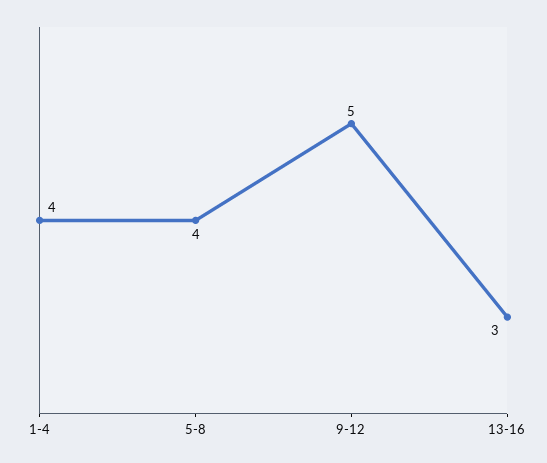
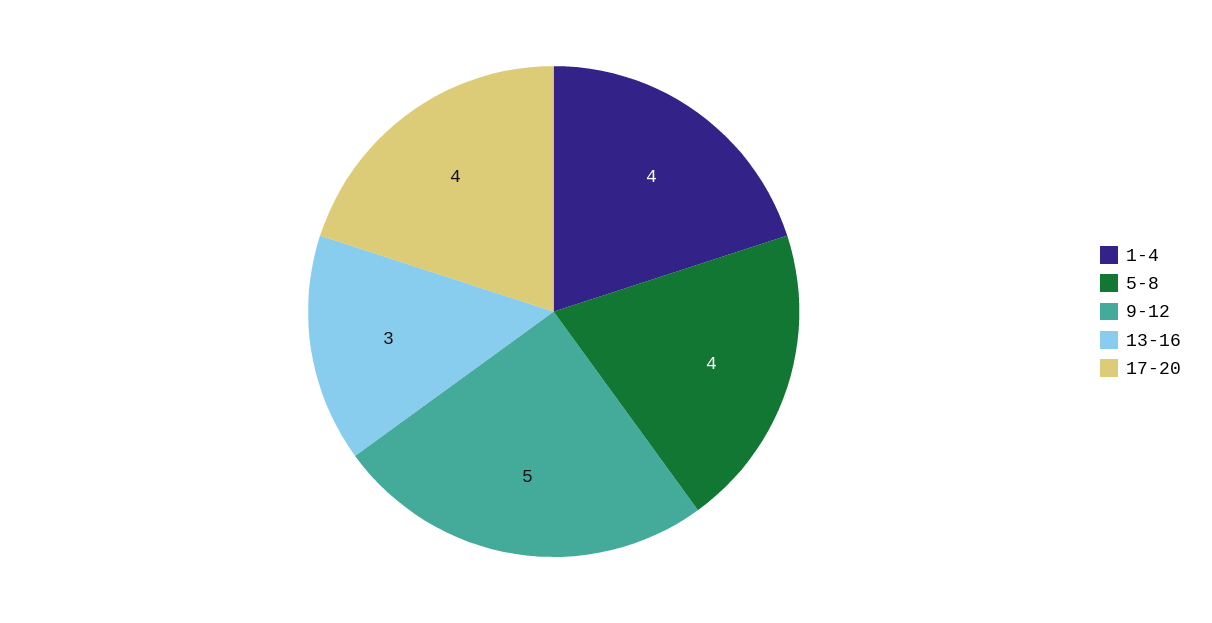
17-20: none -> 4

